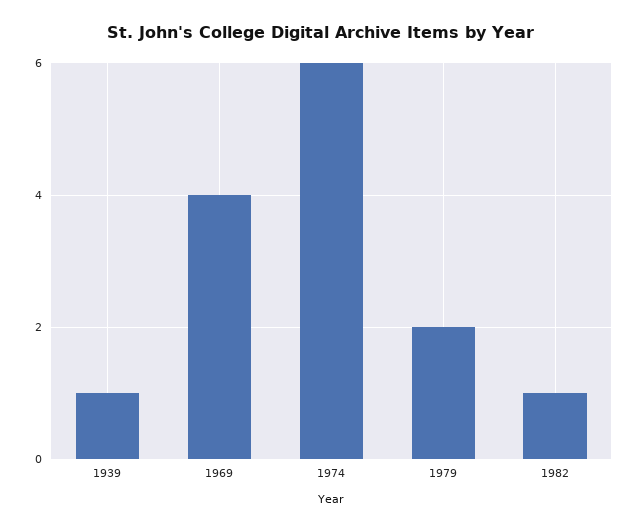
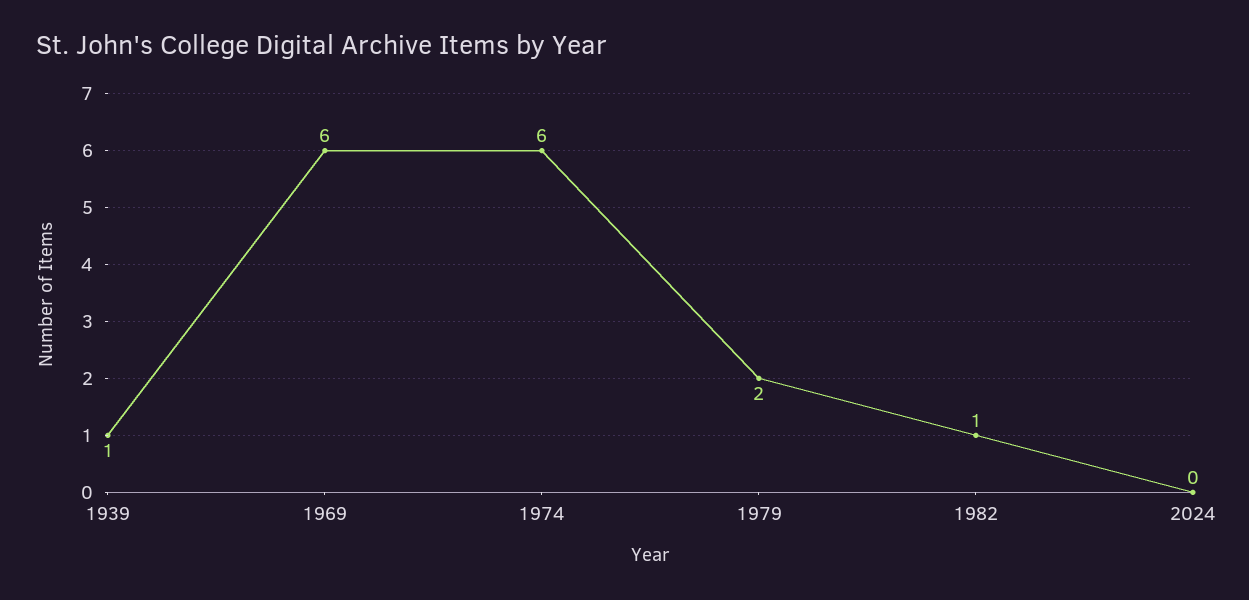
1969: 4 -> 6
2024: none -> 0

